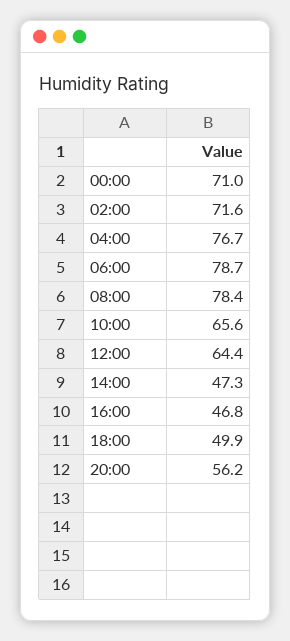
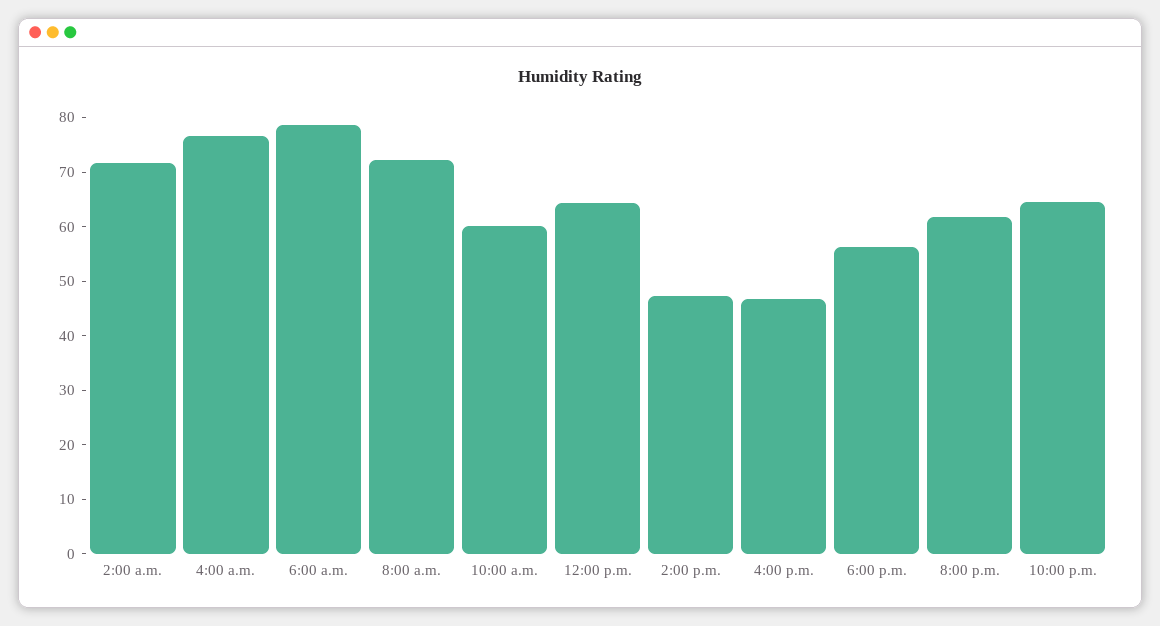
00:00: 71 -> none
08:00: 78.4 -> 72
10:00: 65.6 -> 60
18:00: 49.9 -> 56
20:00: 56.2 -> 62
10:00 p.m.: none -> 64

